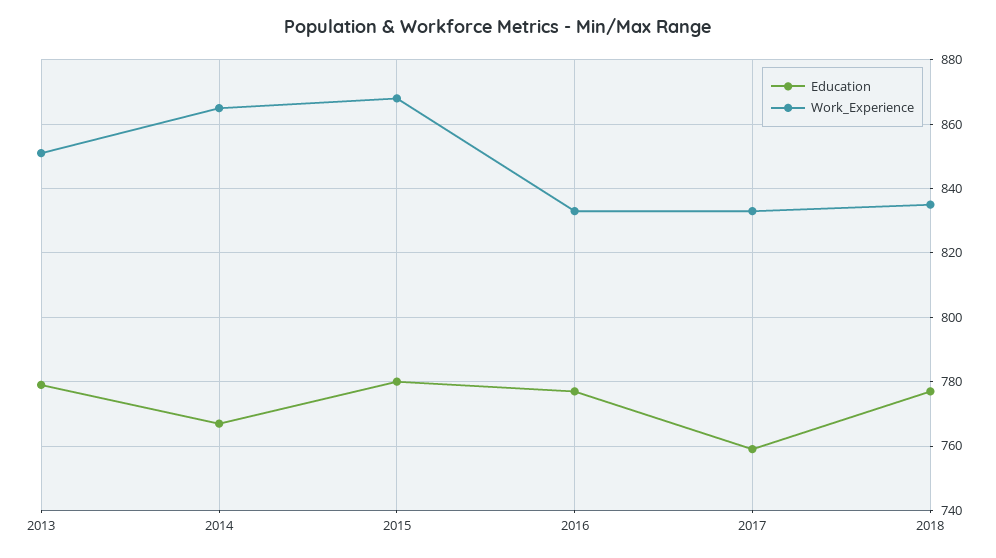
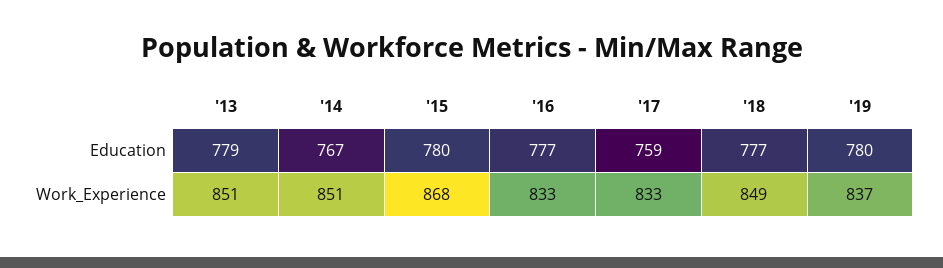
Work_Experience, 2014: 865 -> 851
Work_Experience, 2018: 835 -> 849
Education, '19: none -> 780
Work_Experience, '19: none -> 837

